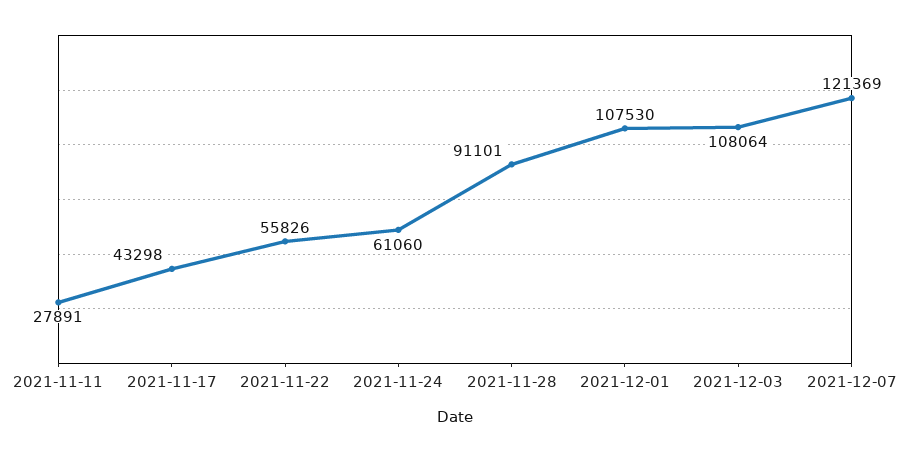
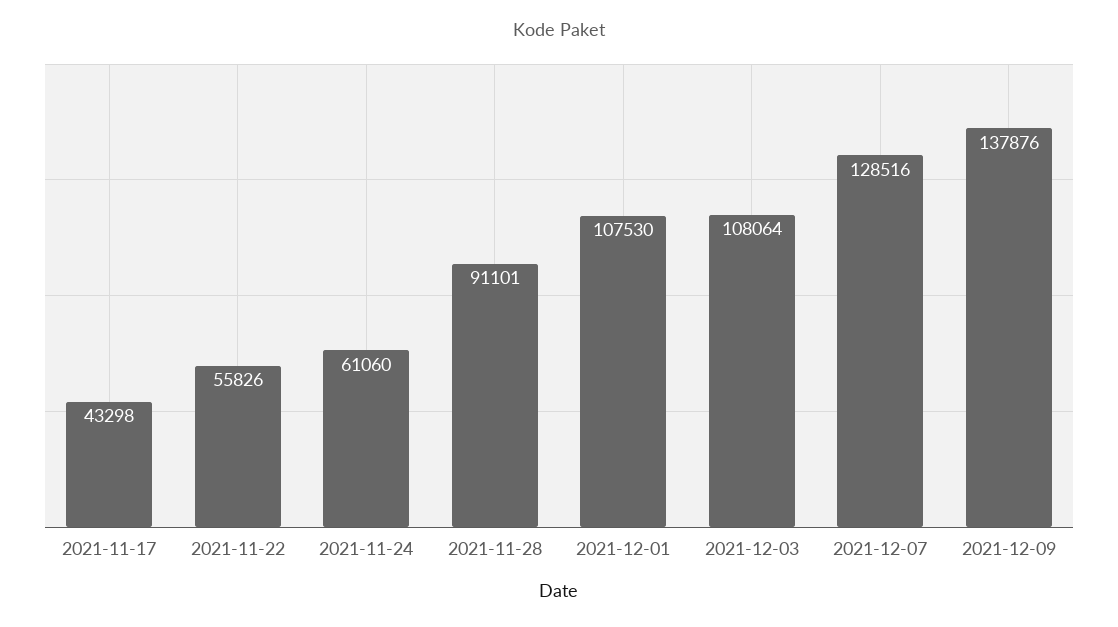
2021-11-11: 27891 -> none
2021-12-07: 121369 -> 128516
2021-12-09: none -> 137876

